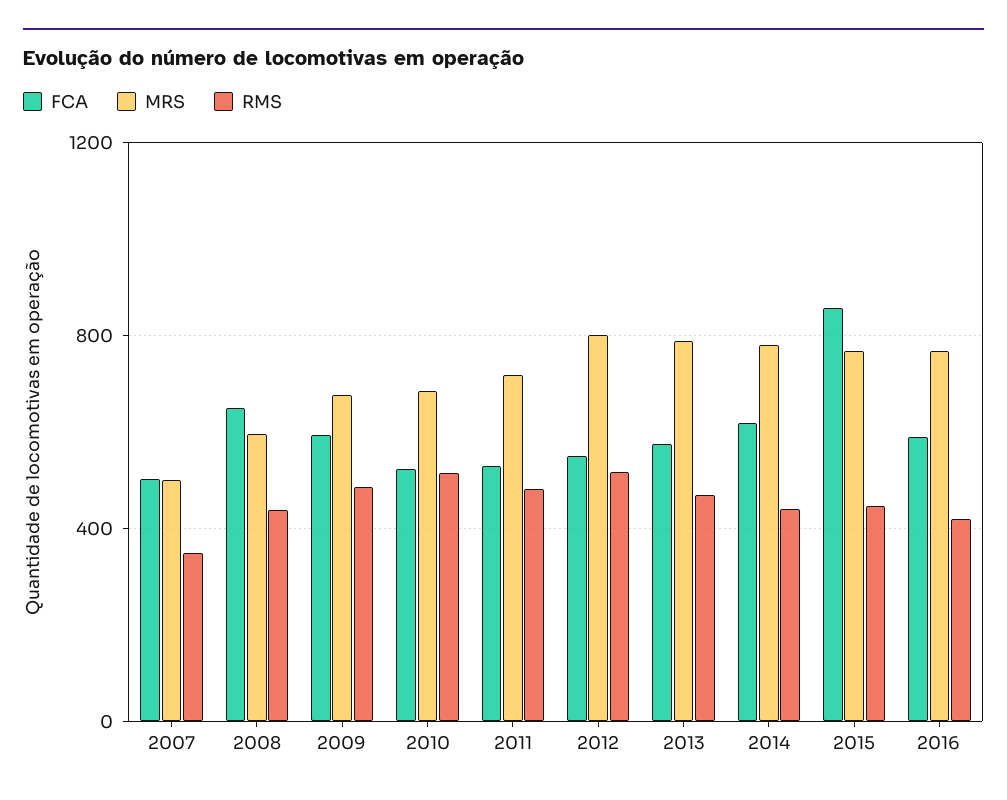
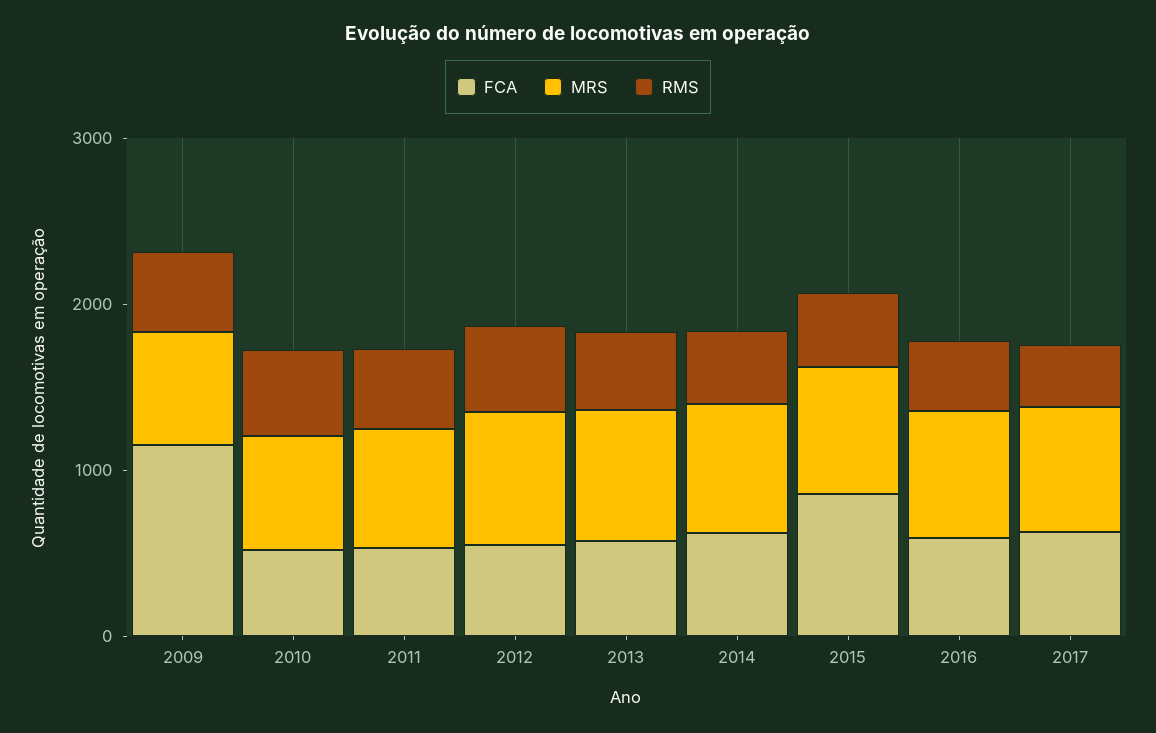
FCA, 2007: 500 -> none
MRS, 2007: 500 -> none
RMS, 2007: 350 -> none
FCA, 2008: 650 -> none
MRS, 2008: 600 -> none
RMS, 2008: 450 -> none
FCA, 2009: 600 -> 1200
FCA, 2017: none -> 600
MRS, 2017: none -> 800
RMS, 2017: none -> 400

